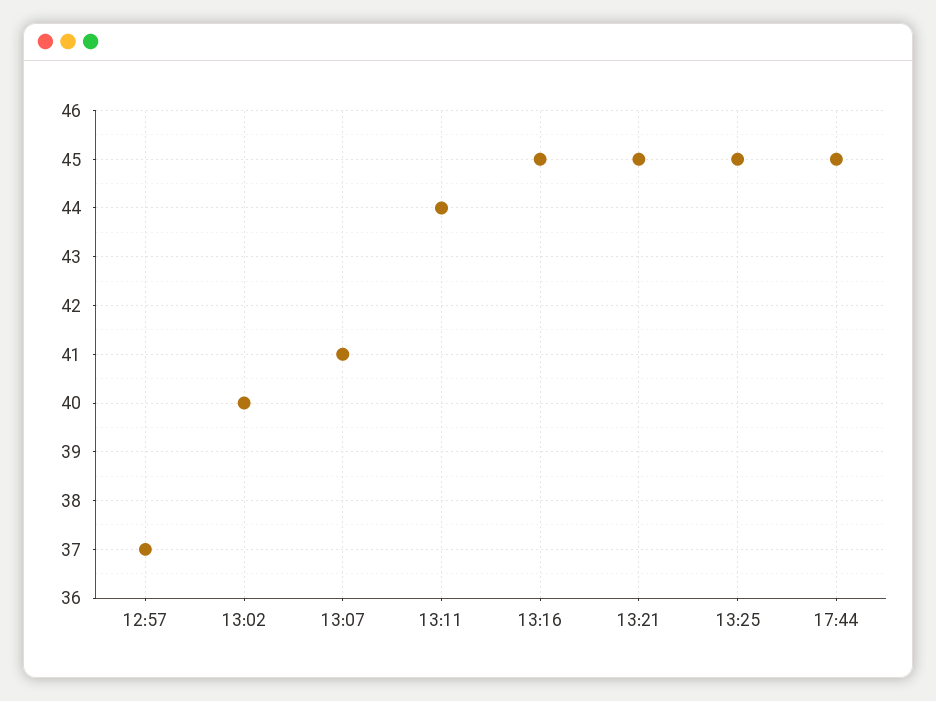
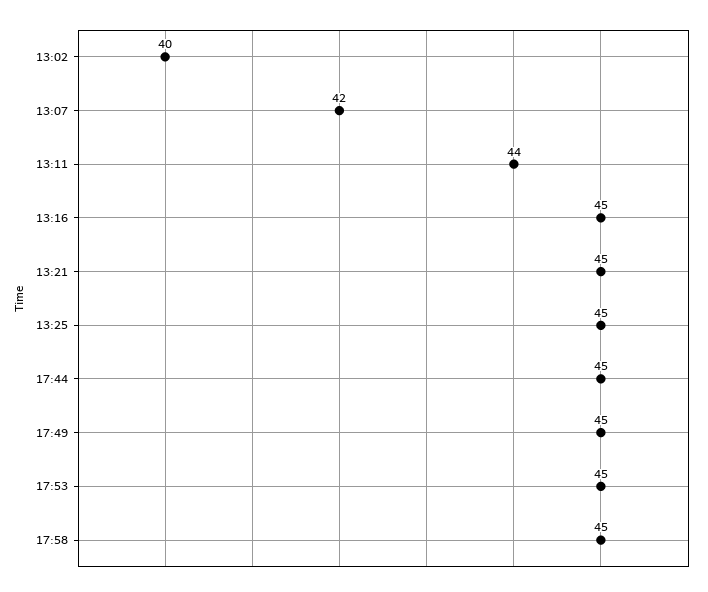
12:57: 37 -> none
13:07: 41 -> 42
17:49: none -> 45
17:53: none -> 45
17:58: none -> 45

